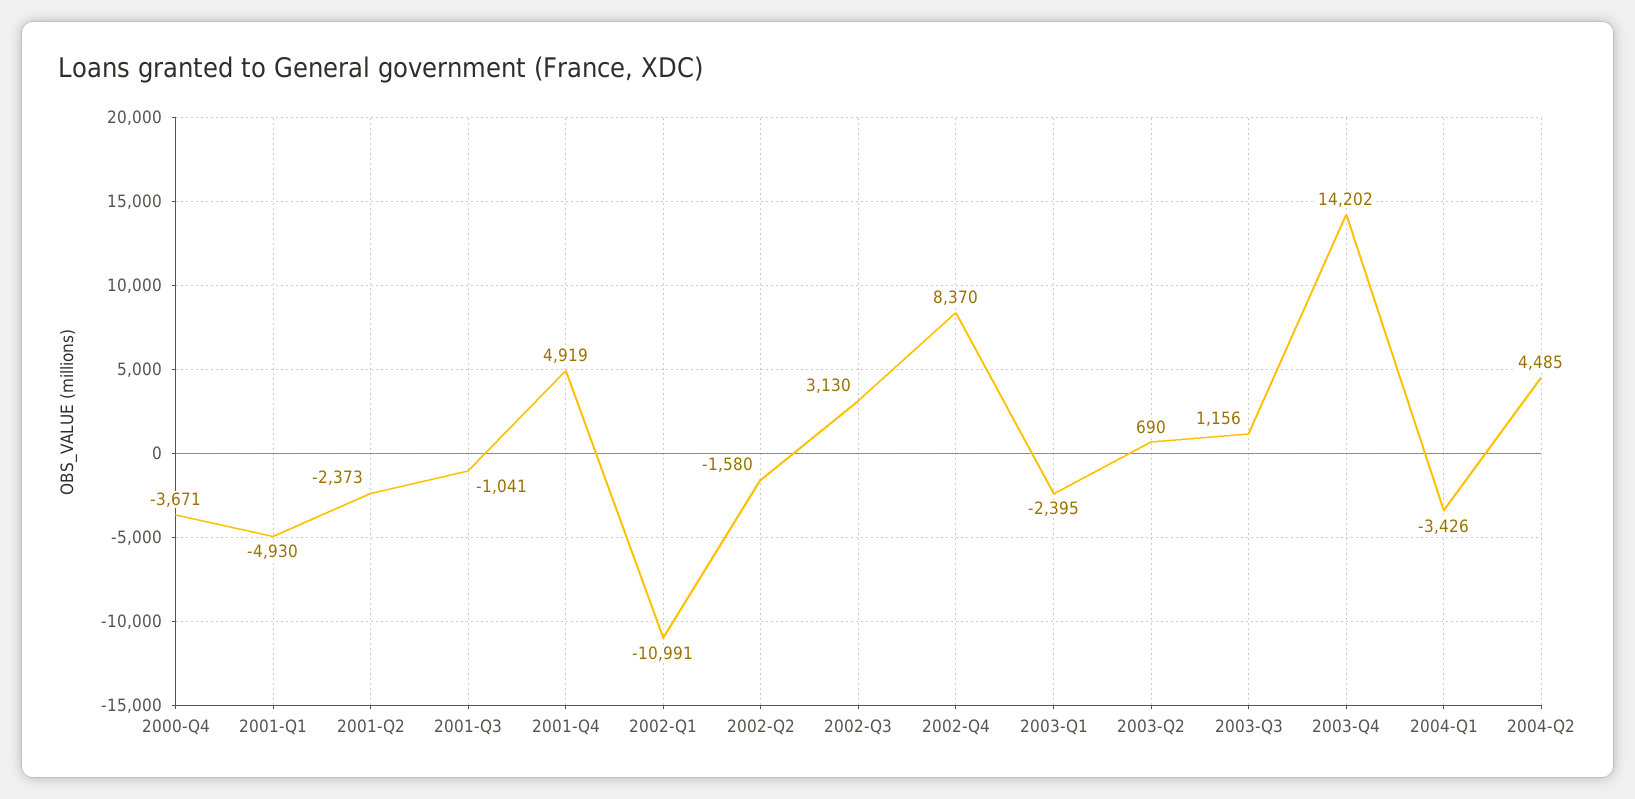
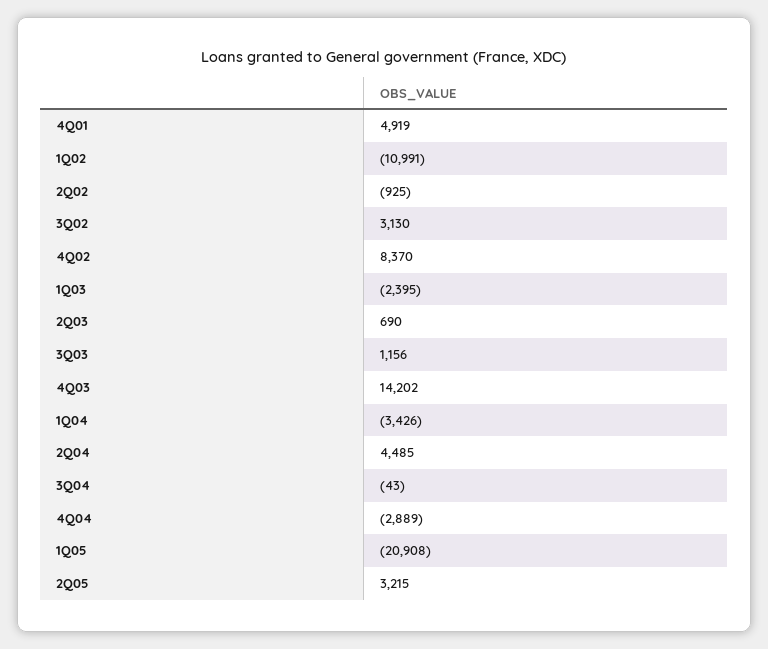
2000-Q4: -3671 -> none
2001-Q1: -4930 -> none
2001-Q2: -2373 -> none
2001-Q3: -1041 -> none
2002-Q2: -1580 -> -925
3Q04: none -> -43
4Q04: none -> -2889
1Q05: none -> -20908
2Q05: none -> 3215

